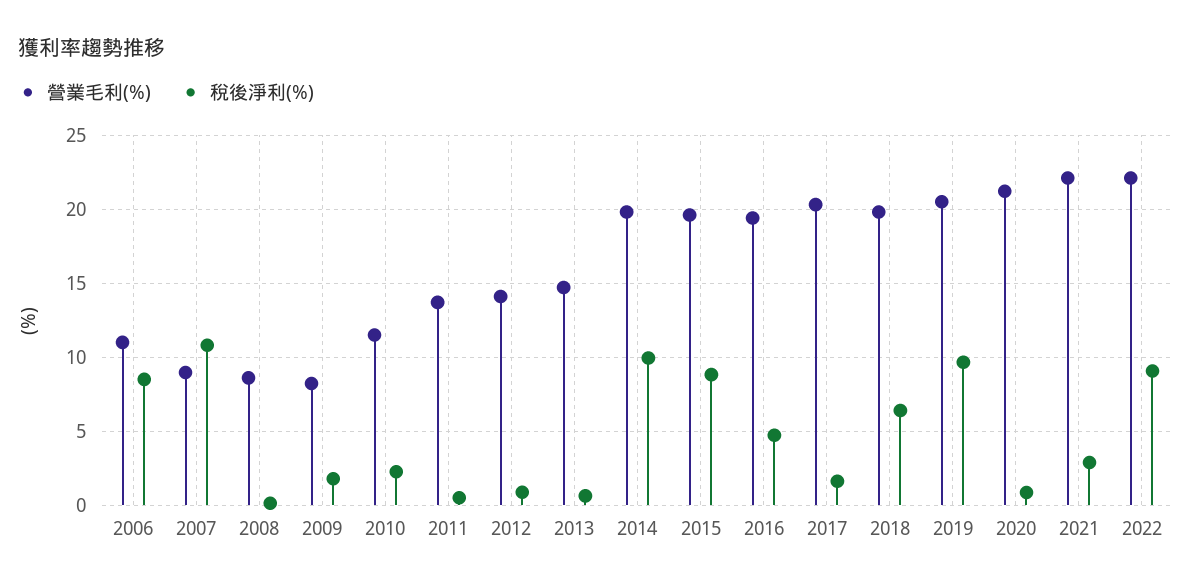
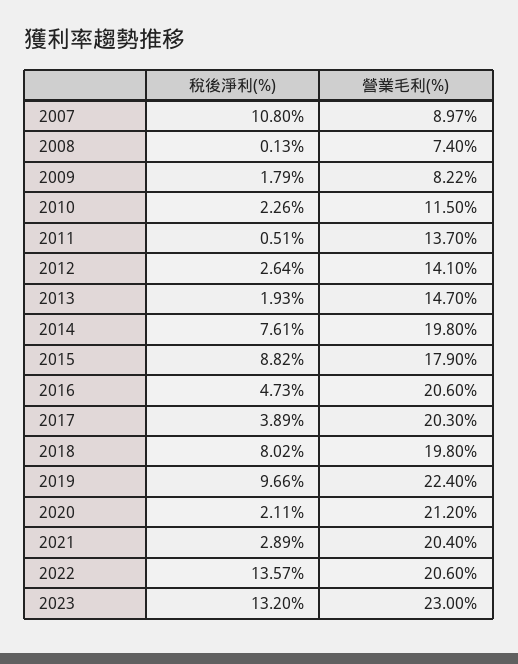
營業毛利(%), 2006: 11 -> none
稅後淨利(%), 2006: 8.5 -> none
營業毛利(%), 2008: 8.5 -> 7.4
稅後淨利(%), 2012: 1 -> 2.64
稅後淨利(%), 2013: 0.5 -> 1.93
稅後淨利(%), 2014: 10 -> 7.61
營業毛利(%), 2015: 19.5 -> 17.9
營業毛利(%), 2016: 19.5 -> 20.6
稅後淨利(%), 2017: 1.5 -> 3.89
稅後淨利(%), 2018: 6.5 -> 8.02
營業毛利(%), 2019: 20.5 -> 22.4
稅後淨利(%), 2020: 1 -> 2.11
營業毛利(%), 2021: 22 -> 20.4
營業毛利(%), 2022: 22 -> 20.6
稅後淨利(%), 2022: 9 -> 13.57
稅後淨利(%), 2023: none -> 13.2
營業毛利(%), 2023: none -> 23

